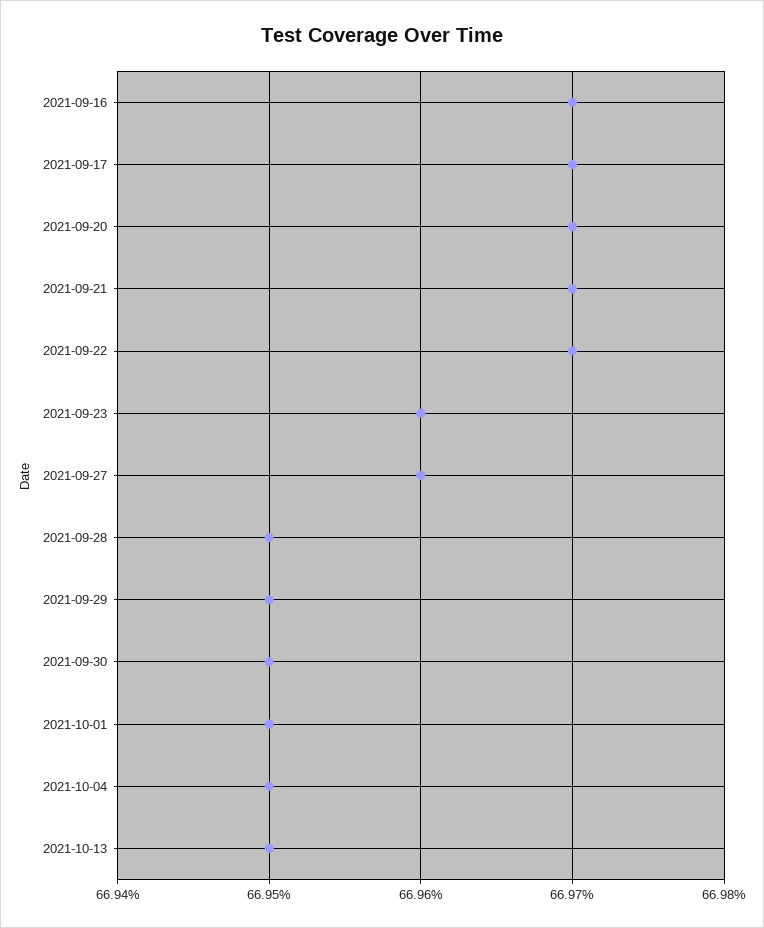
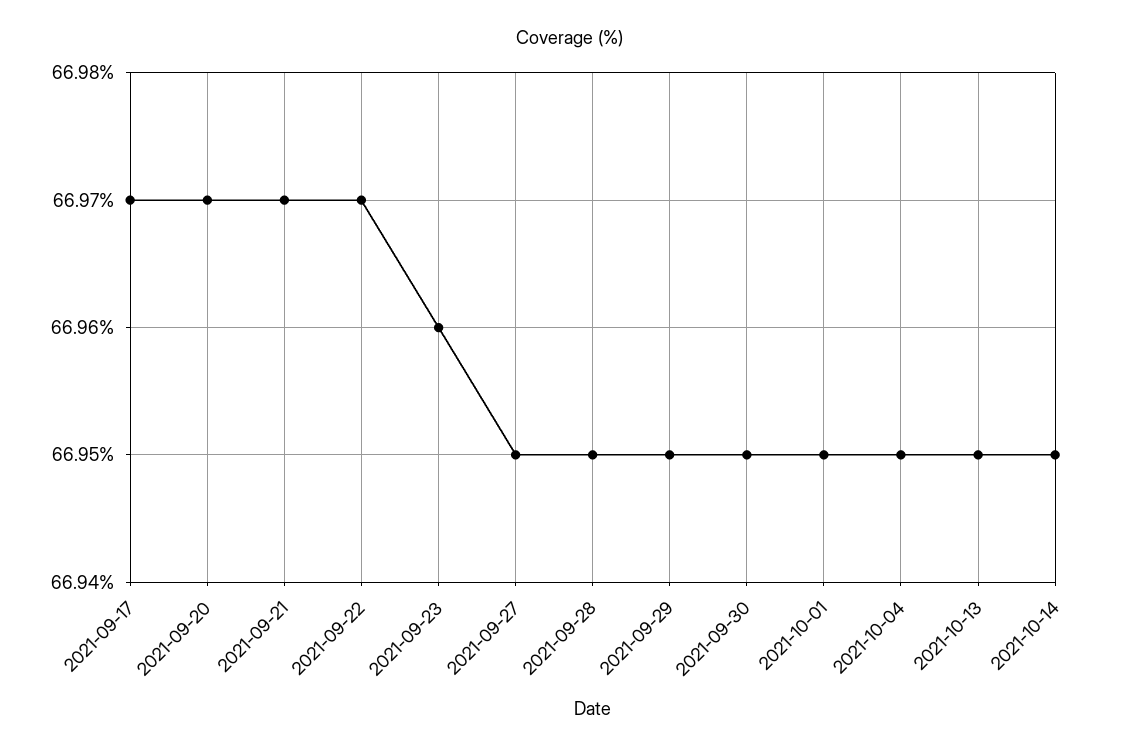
2021-09-16: 66.97 -> none
2021-09-27: 66.96 -> 66.95
2021-10-14: none -> 66.95

